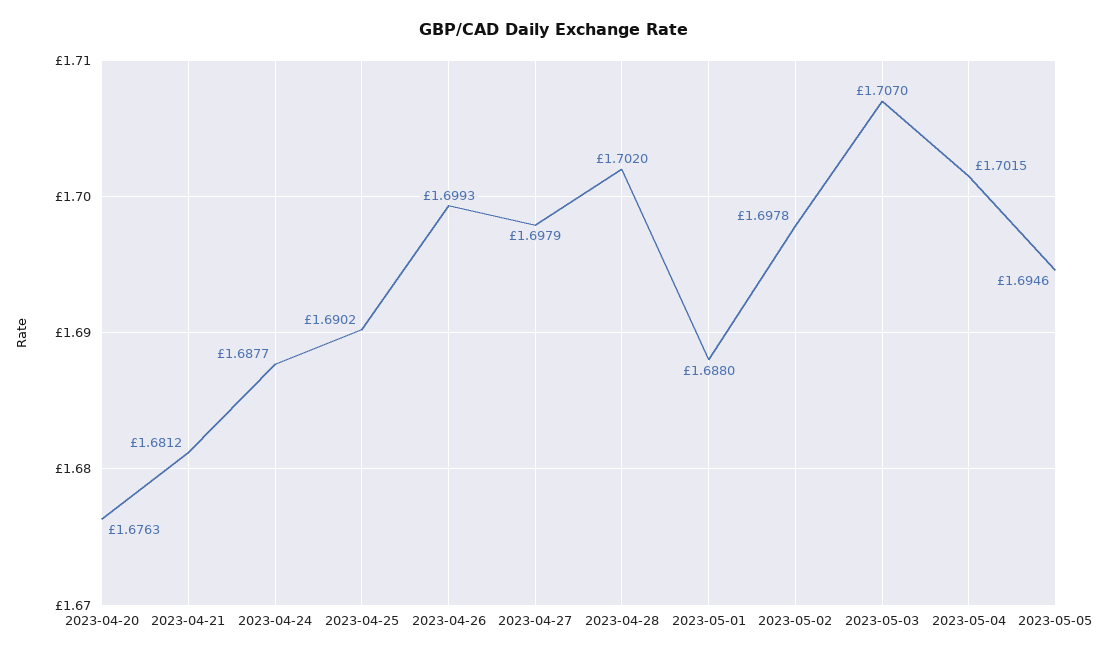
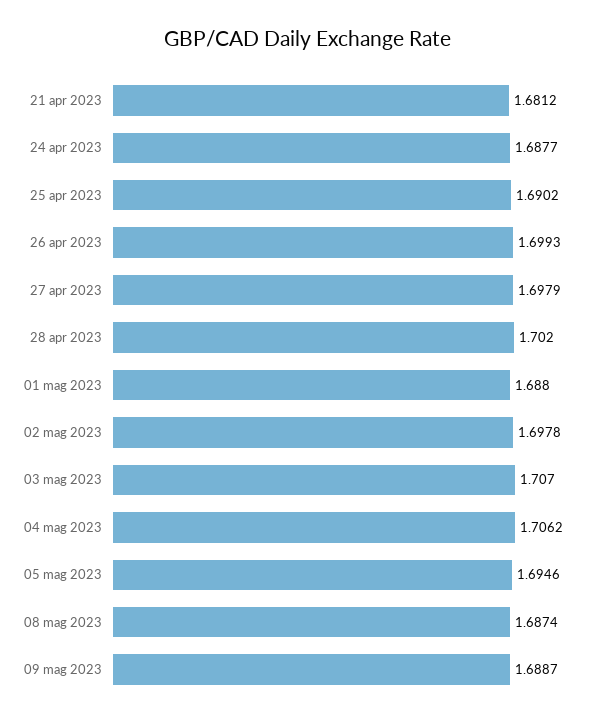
2023-04-20: 1.6763 -> none
2023-05-04: 1.7015 -> 1.7062
08 mag 2023: none -> 1.6874
09 mag 2023: none -> 1.6887

